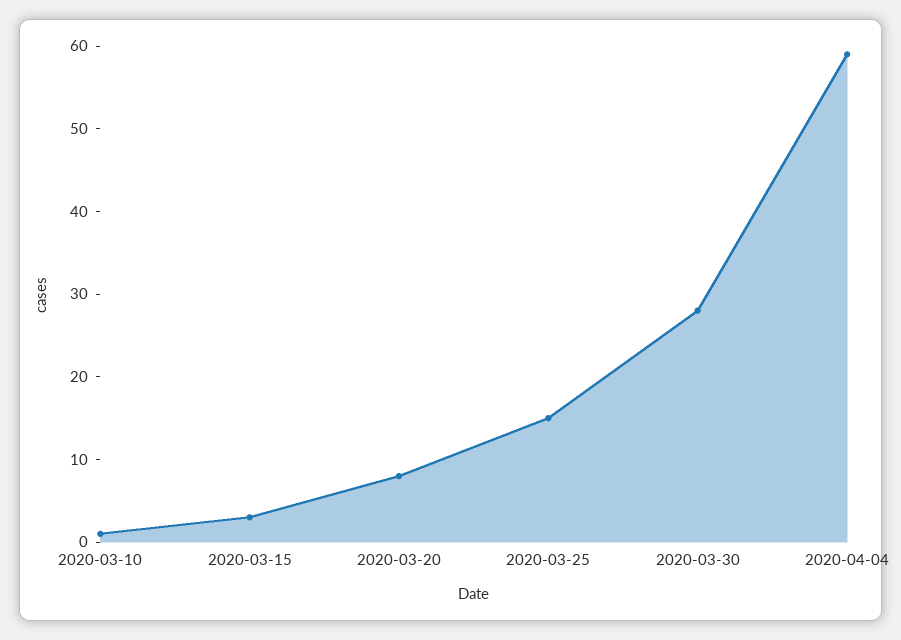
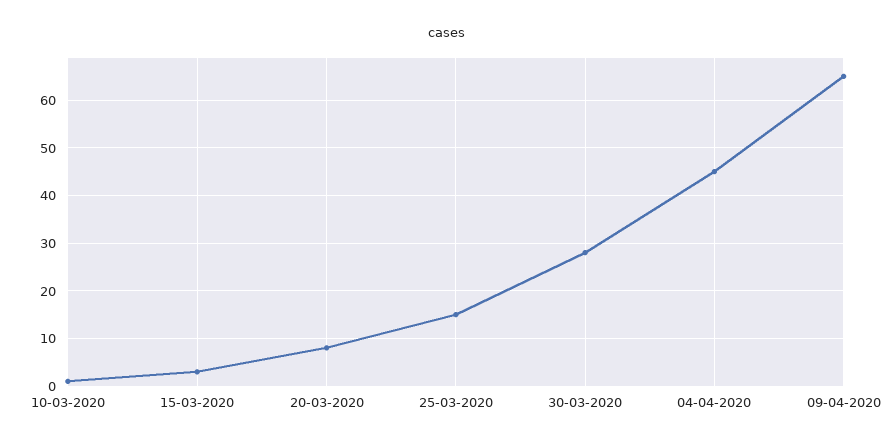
2020-04-04: 59 -> 45
09-04-2020: none -> 65

